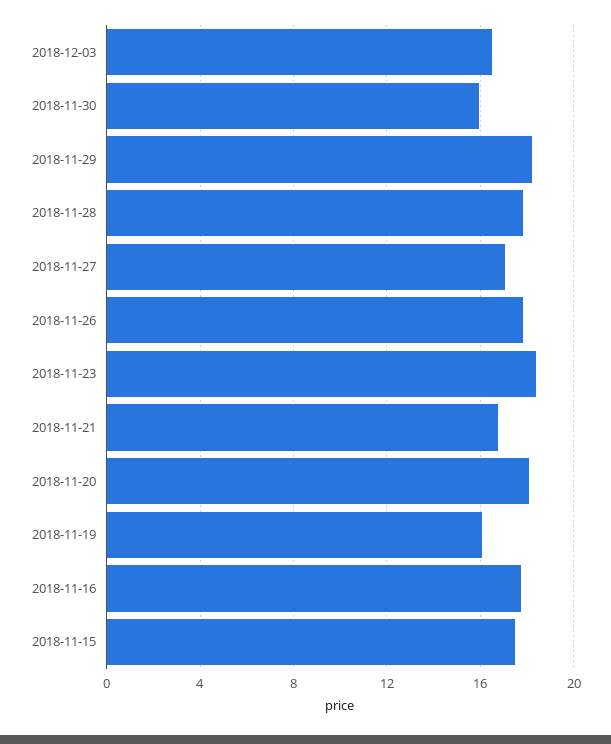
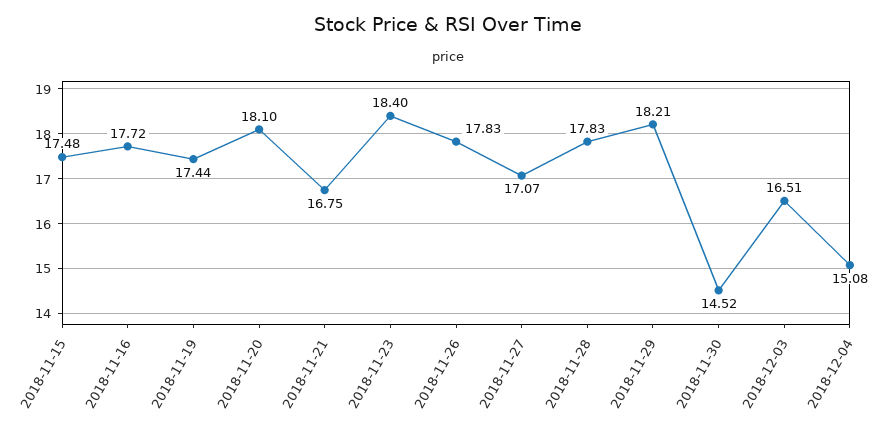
2018-11-30: 16 -> 14.52
2018-11-19: 16 -> 17.44
2018-12-04: none -> 15.08

